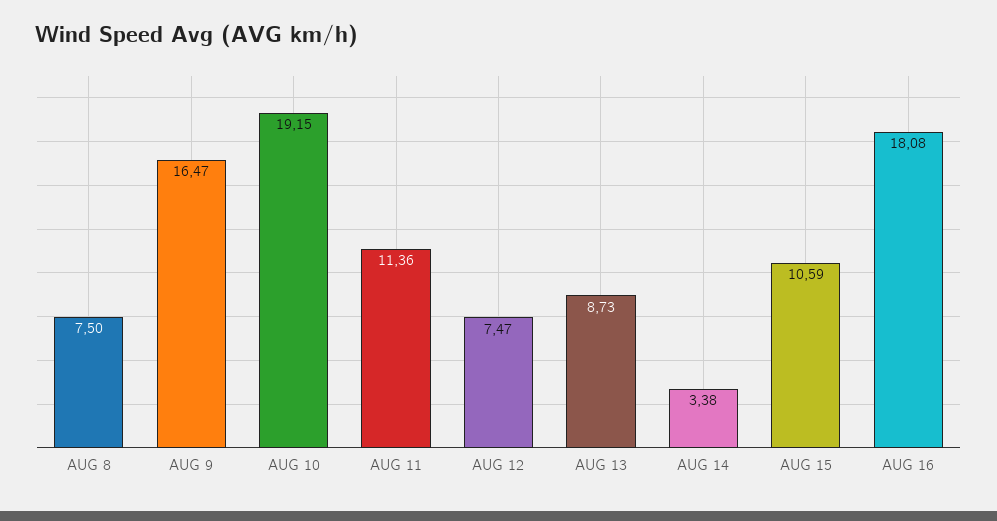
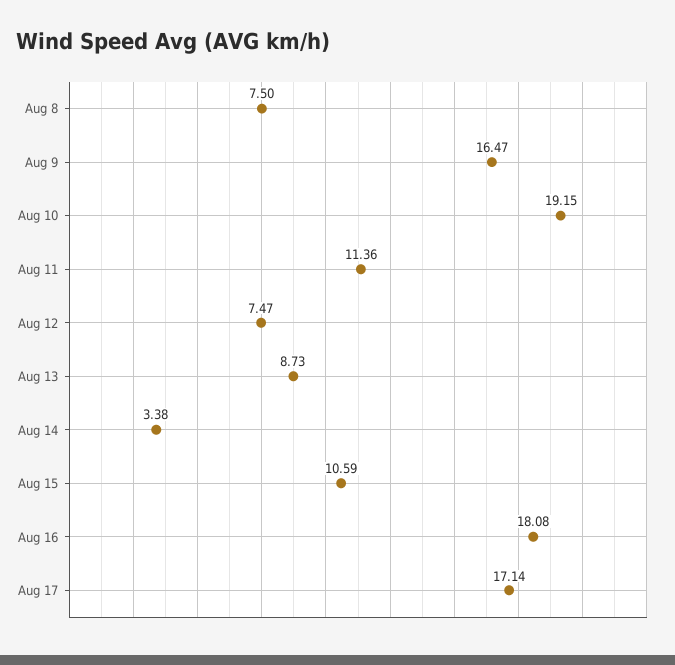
Aug 17: none -> 17.14

